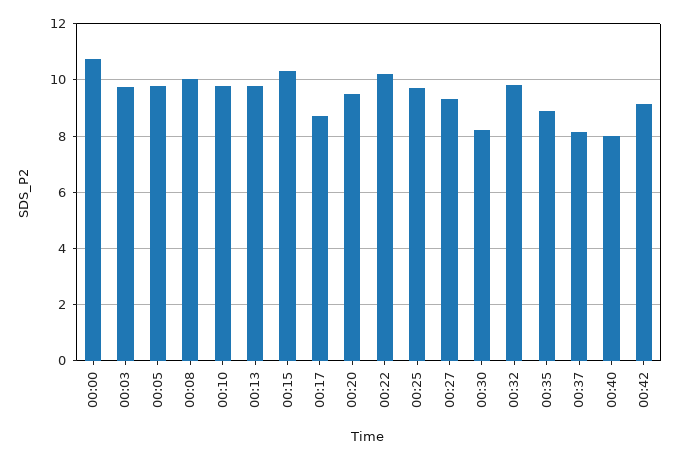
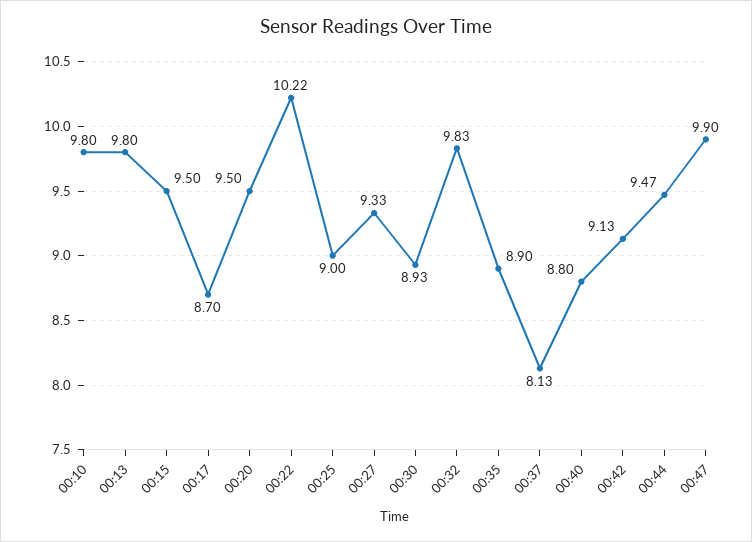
00:00: 10.75 -> none
00:03: 9.75 -> none
00:05: 9.75 -> none
00:08: 10 -> none
00:15: 10.25 -> 9.5
00:25: 9.75 -> 9
00:30: 8.25 -> 8.93
00:40: 8 -> 8.8
00:44: none -> 9.47
00:47: none -> 9.9

